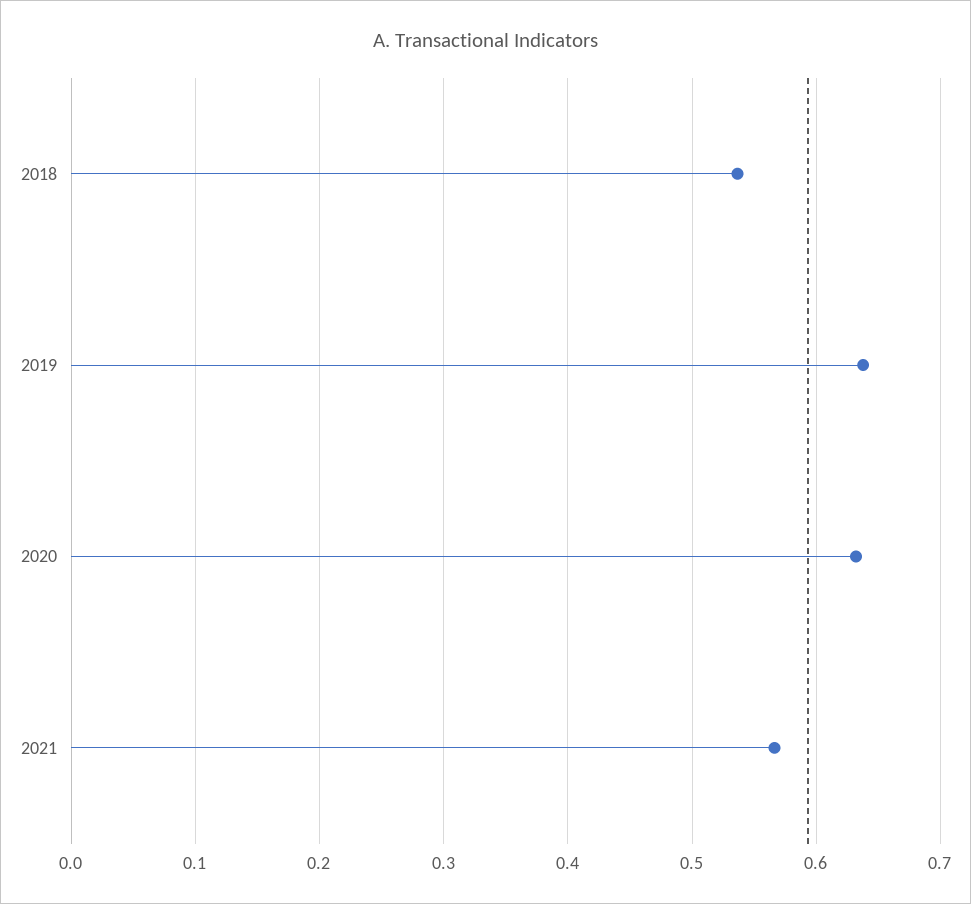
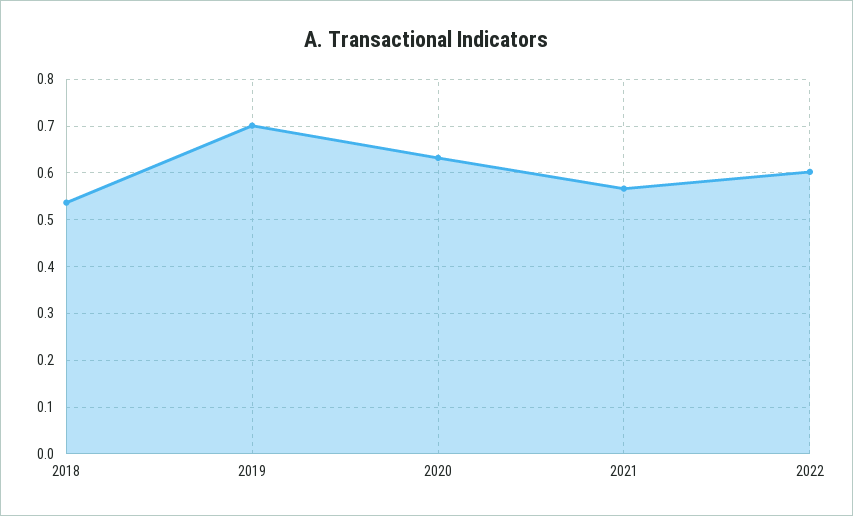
2019: 0.64 -> 0.7
2022: none -> 0.6

